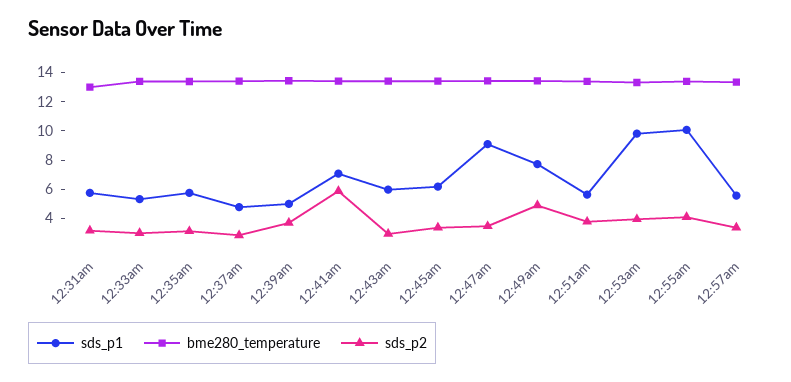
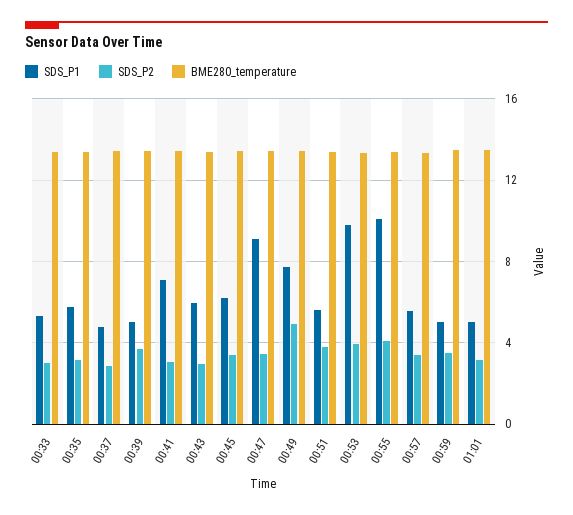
sds_p1, 12:31am: 6 -> none
bme280_temperature, 12:31am: 13 -> none
sds_p2, 12:31am: 3 -> none
sds_p2, 12:41am: 6 -> 3
sds_p1, 00:59: none -> 5
sds_p2, 00:59: none -> 3.5
bme280_temperature, 00:59: none -> 13.5
sds_p1, 01:01: none -> 5
sds_p2, 01:01: none -> 3
bme280_temperature, 01:01: none -> 13.5

